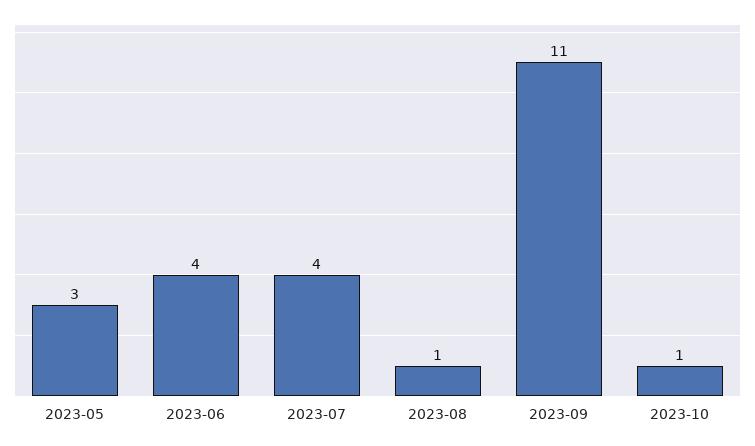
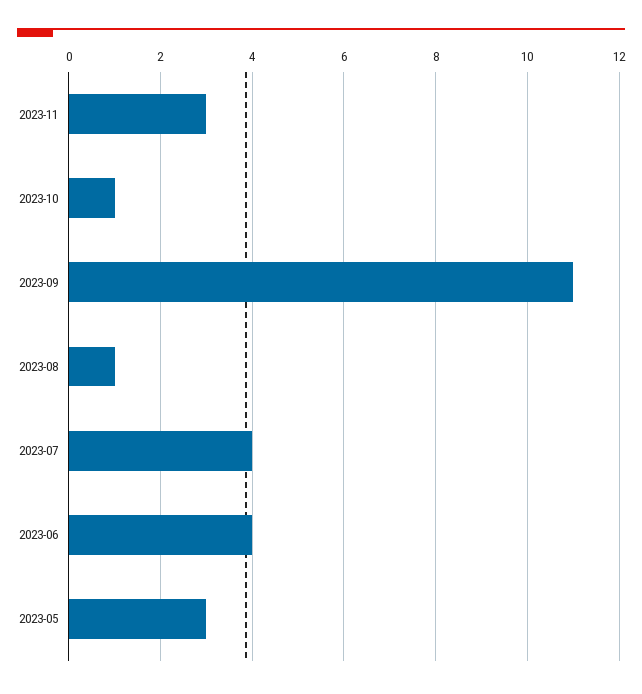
2023-11: none -> 3

